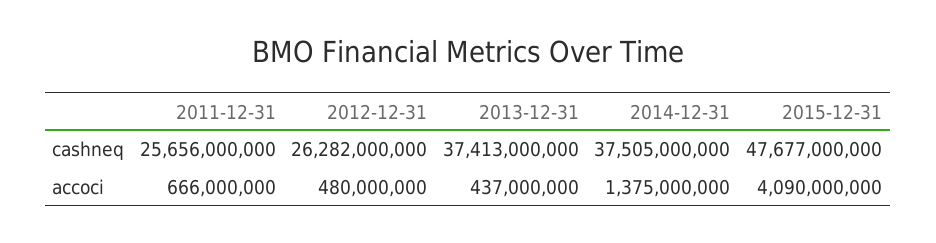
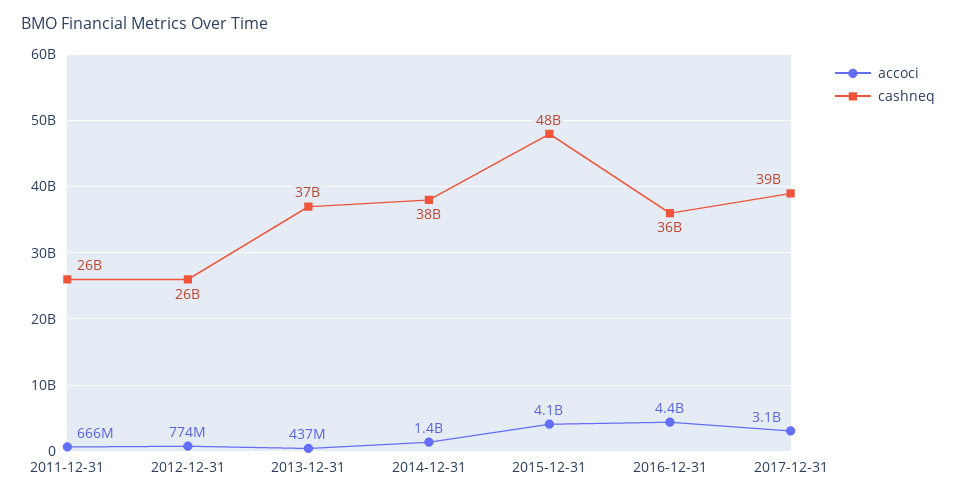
accoci, 2012-12-31: 480000000 -> 774000000
accoci, 2016-12-31: none -> 4400000000
cashneq, 2016-12-31: none -> 36000000000
accoci, 2017-12-31: none -> 3100000000
cashneq, 2017-12-31: none -> 39000000000

